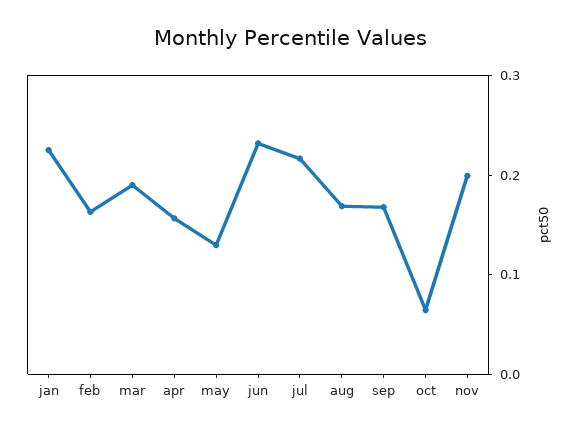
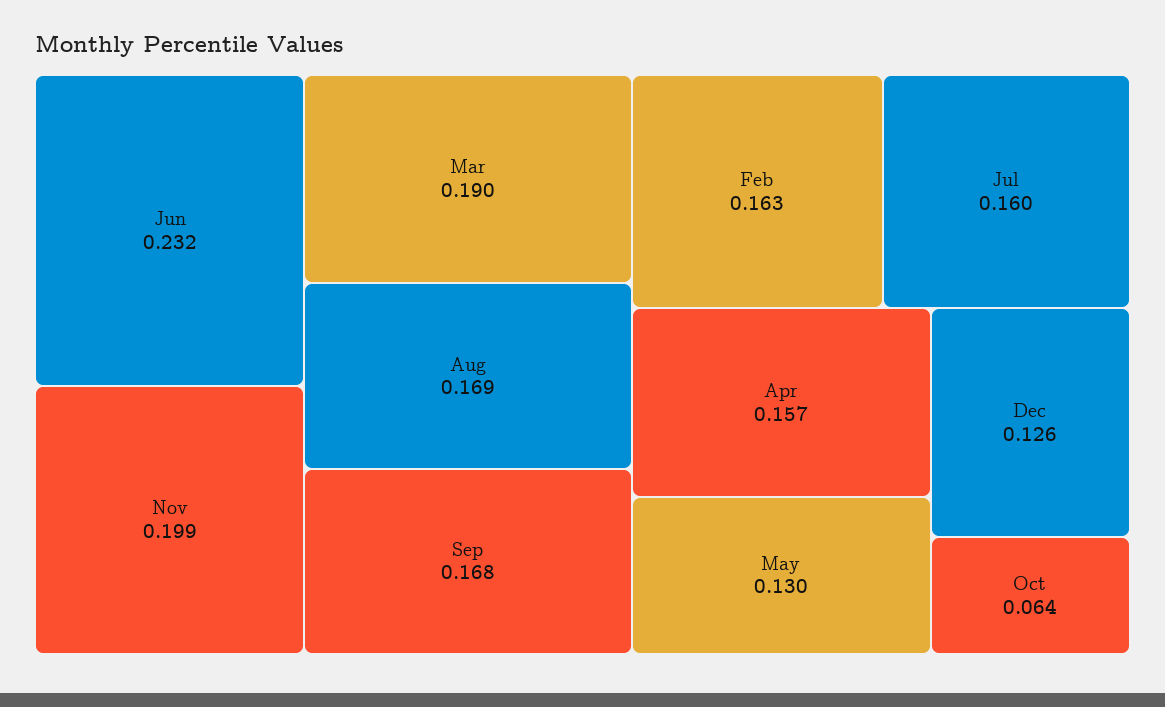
jan: 0.22 -> none
jul: 0.22 -> 0.16
Dec: none -> 0.126

